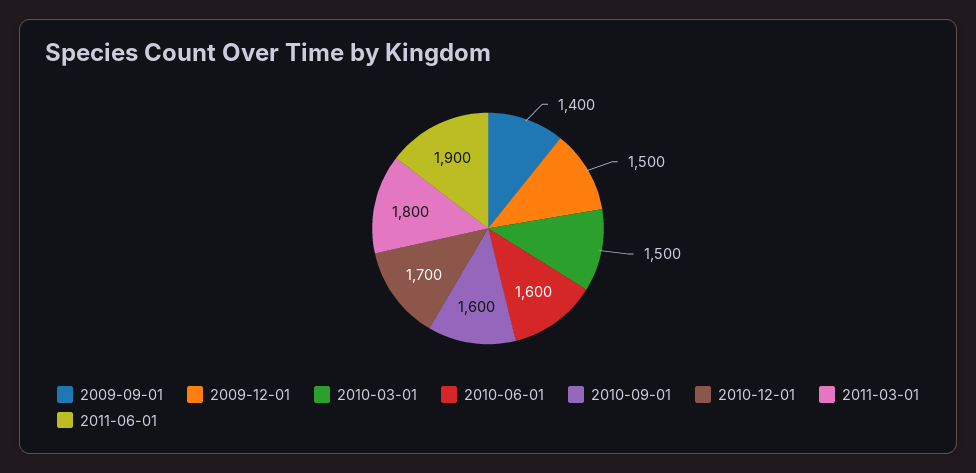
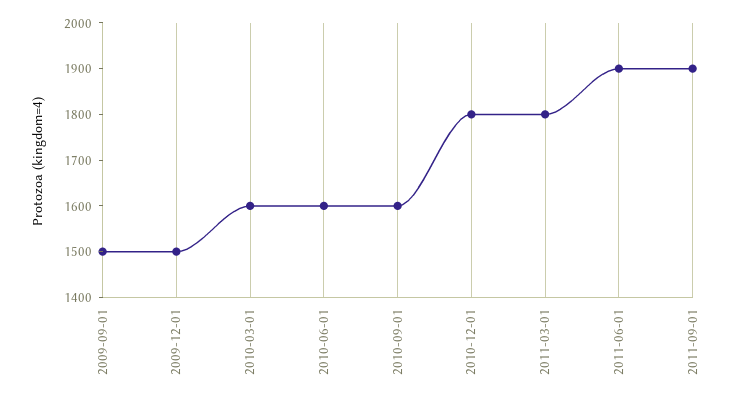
2009-09-01: 1400 -> 1500
2010-03-01: 1500 -> 1600
2010-12-01: 1700 -> 1800
2011-09-01: none -> 1900

